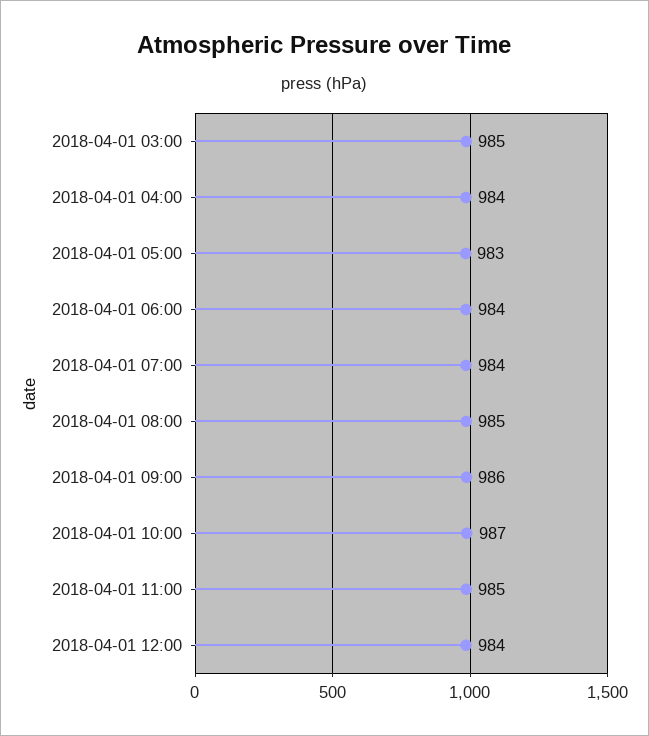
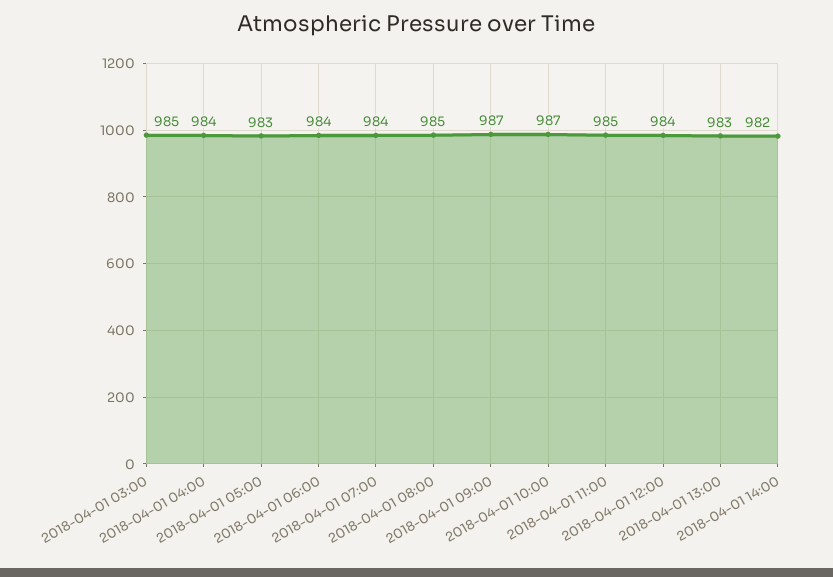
2018-04-01 09:00: 986 -> 987
2018-04-01 13:00: none -> 983
2018-04-01 14:00: none -> 982

